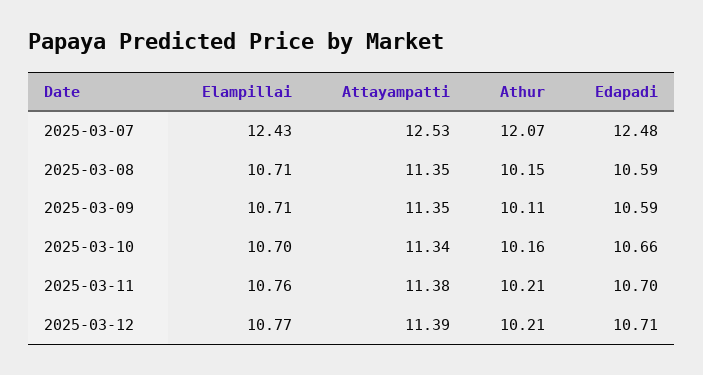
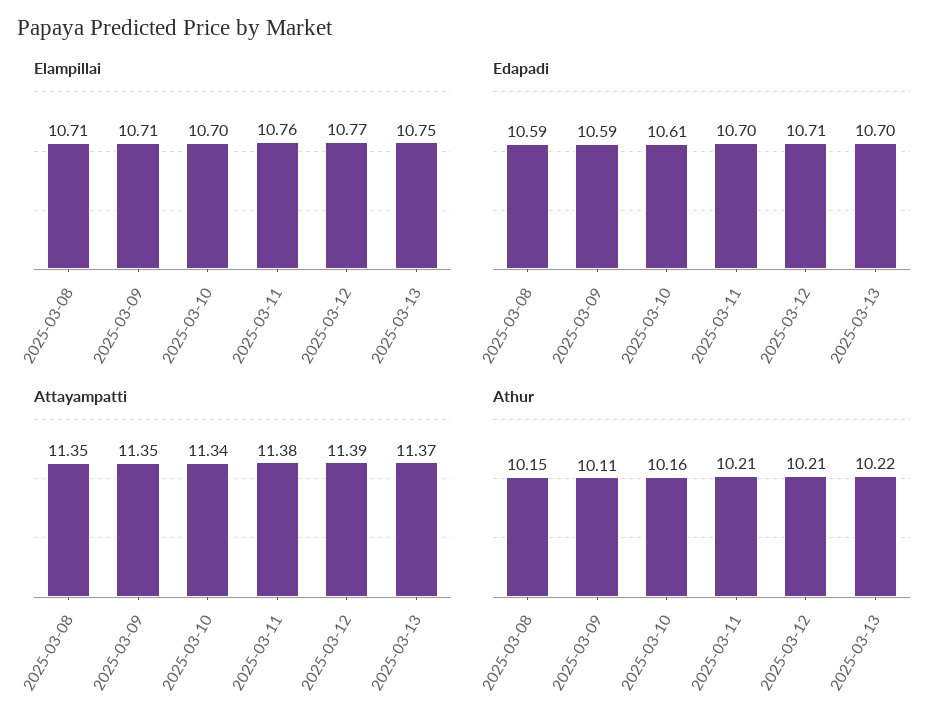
Elampillai, 2025-03-07: 12.43 -> none
Attayampatti, 2025-03-07: 12.53 -> none
Athur, 2025-03-07: 12.07 -> none
Edapadi, 2025-03-07: 12.48 -> none
Edapadi, 2025-03-10: 10.66 -> 10.61
Elampillai, 2025-03-13: none -> 10.75
Edapadi, 2025-03-13: none -> 10.7
Attayampatti, 2025-03-13: none -> 11.37
Athur, 2025-03-13: none -> 10.22

